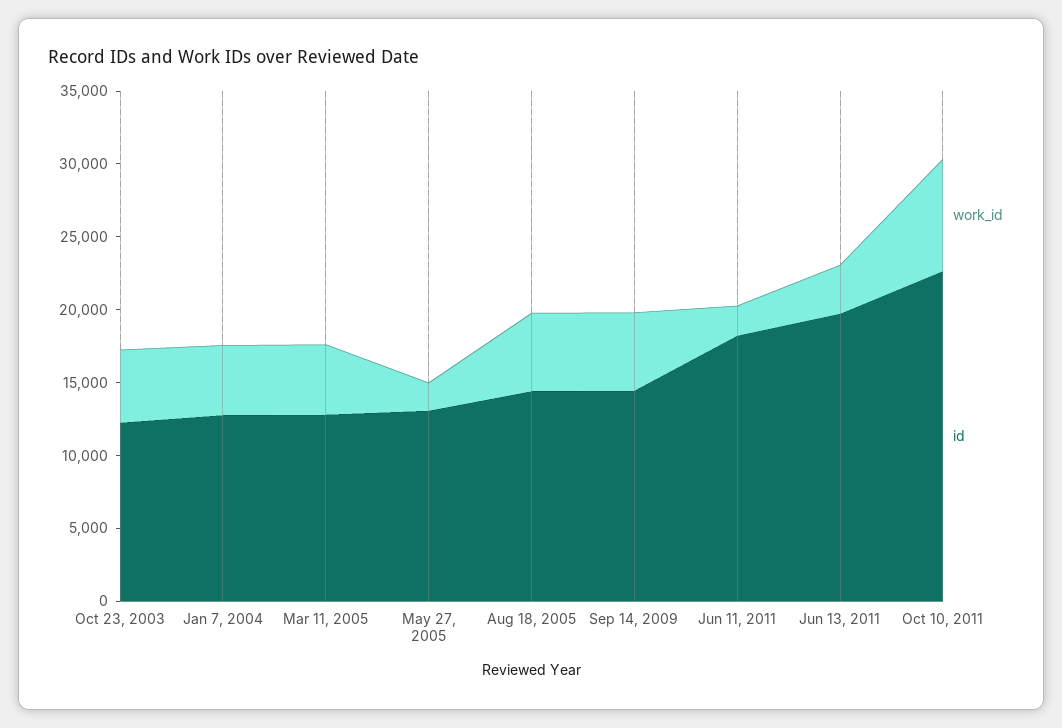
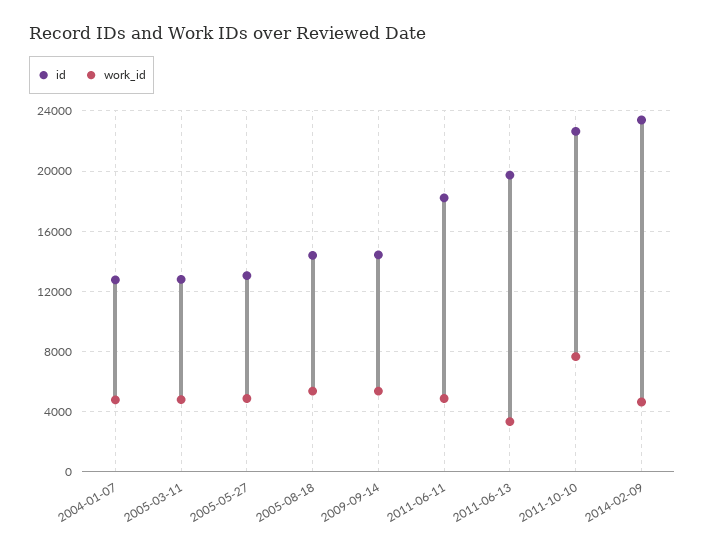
work_id, Oct 23, 2003: 5000 -> none
id, Oct 23, 2003: 12000 -> none
work_id, May 27, 2005: 2000 -> 5000
work_id, Jun 11, 2011: 2000 -> 5000
id, 2014-02-09: none -> 23500
work_id, 2014-02-09: none -> 4500

